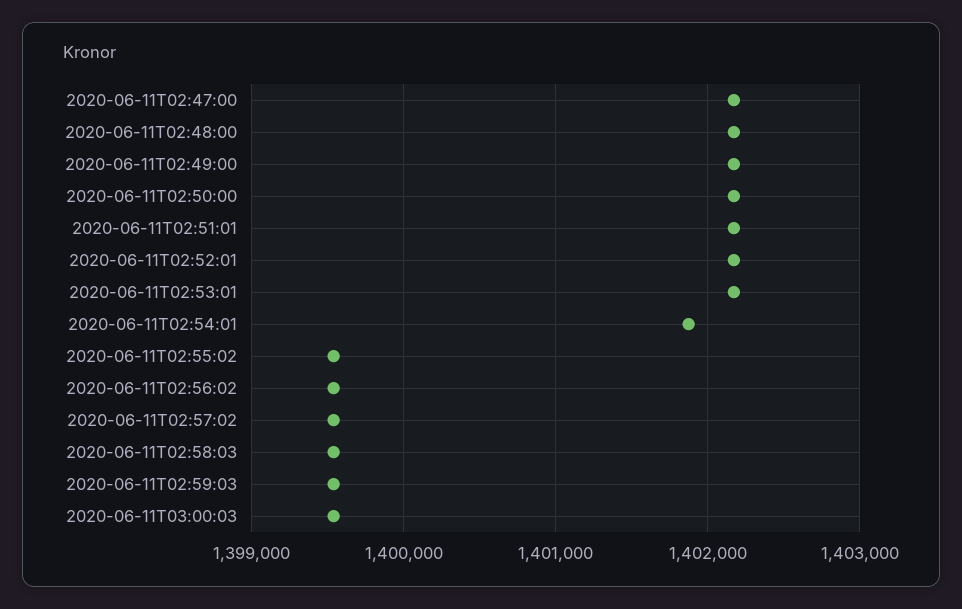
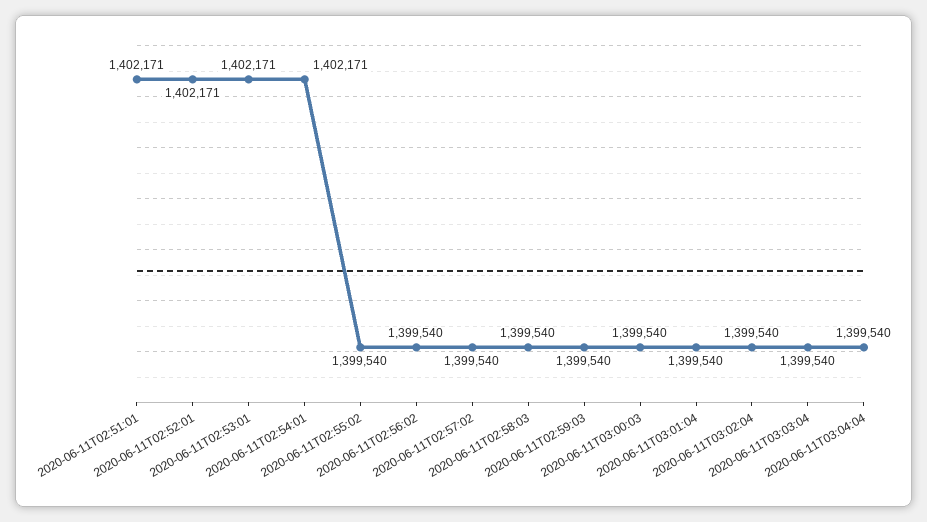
2020-06-11T02:47:00: 1402200 -> none
2020-06-11T02:48:00: 1402200 -> none
2020-06-11T02:49:00: 1402200 -> none
2020-06-11T02:50:00: 1402200 -> none
2020-06-11T02:54:01: 1401900 -> 1402171
2020-06-11T03:01:04: none -> 1399540
2020-06-11T03:02:04: none -> 1399540
2020-06-11T03:03:04: none -> 1399540
2020-06-11T03:04:04: none -> 1399540

